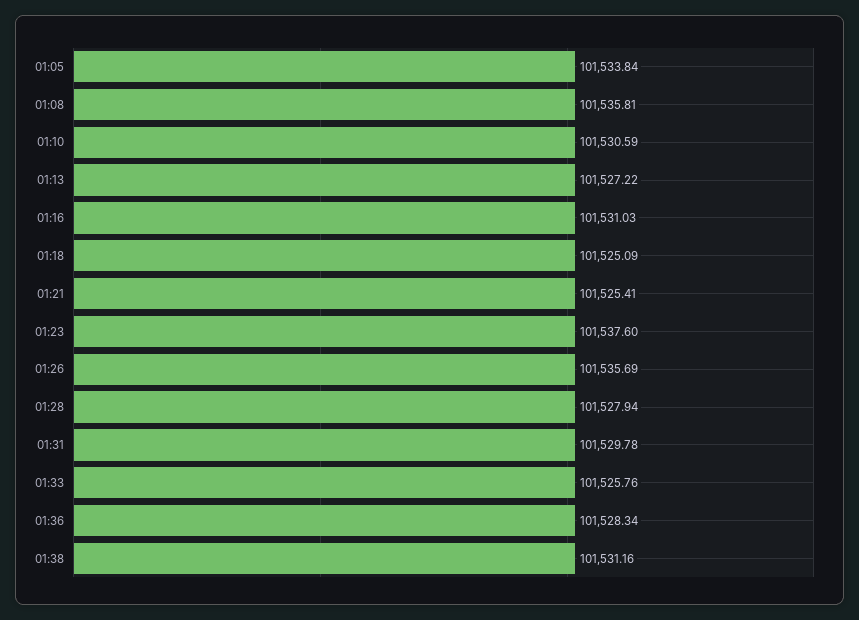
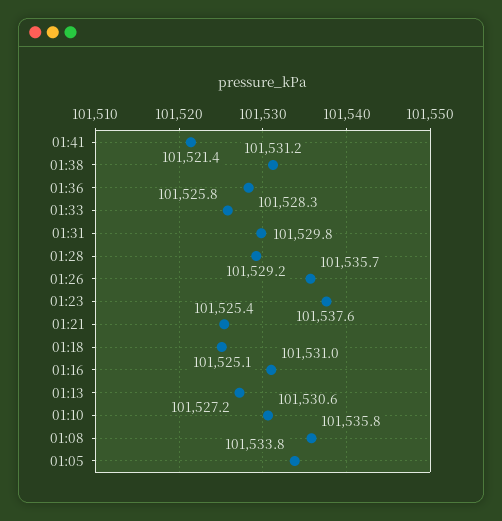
01:28: 101527.94 -> 101529.2
01:41: none -> 101521.4

